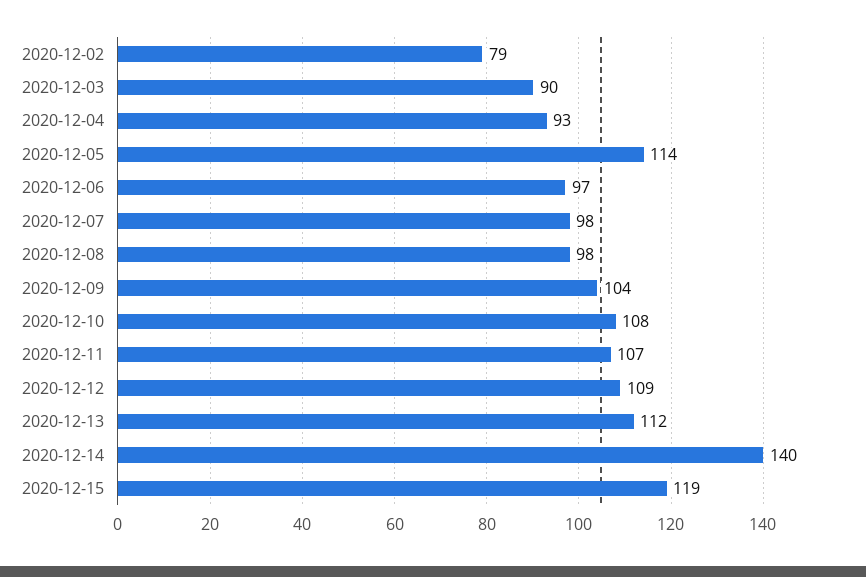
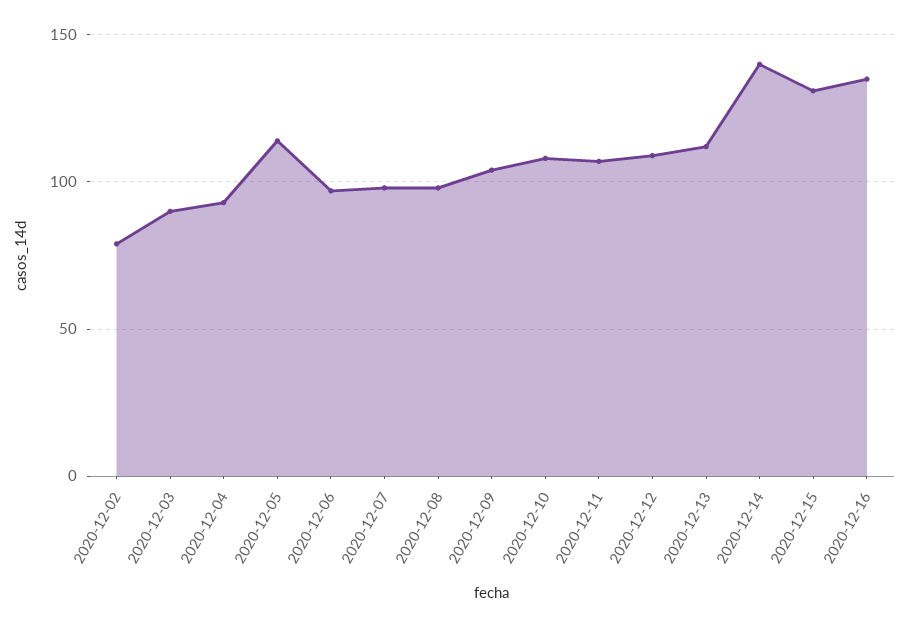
2020-12-15: 119 -> 130
2020-12-16: none -> 135

